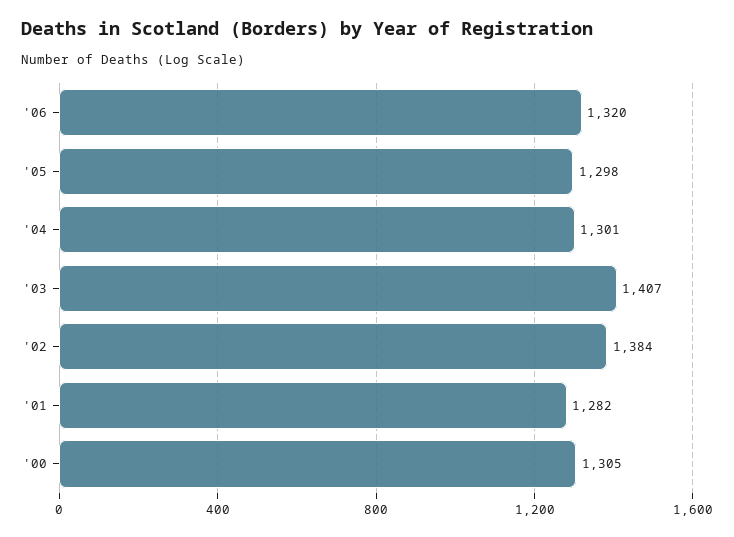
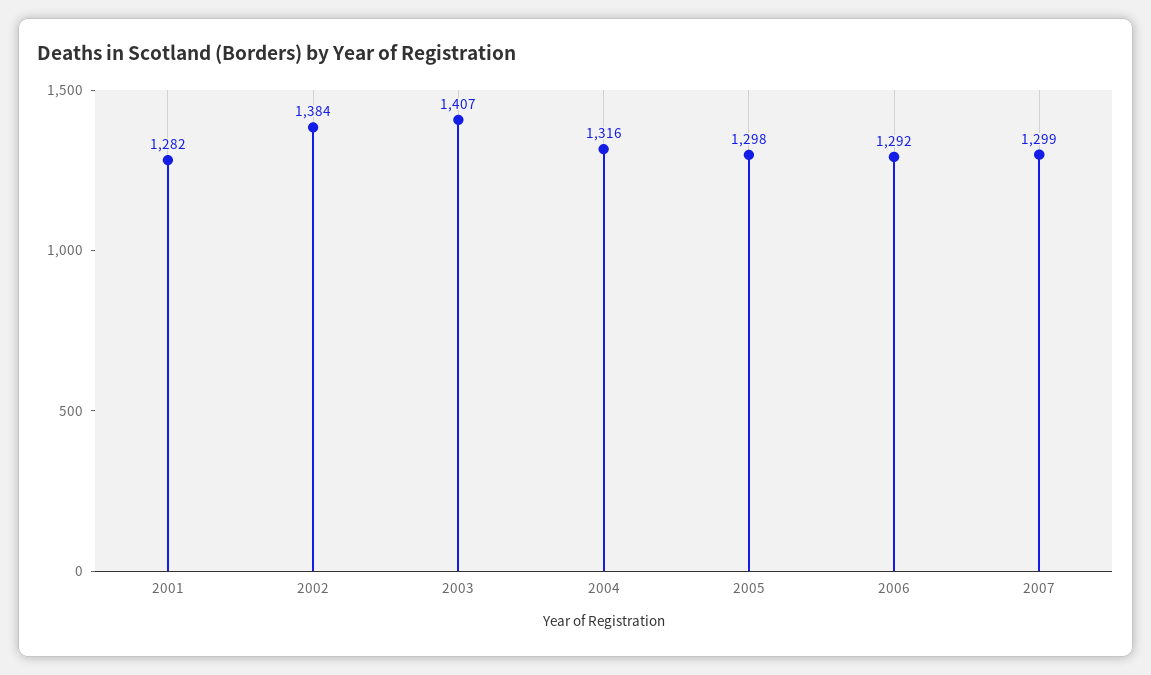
'06: 1320 -> 1292
'04: 1301 -> 1316
'00: 1305 -> none
2007: none -> 1299

